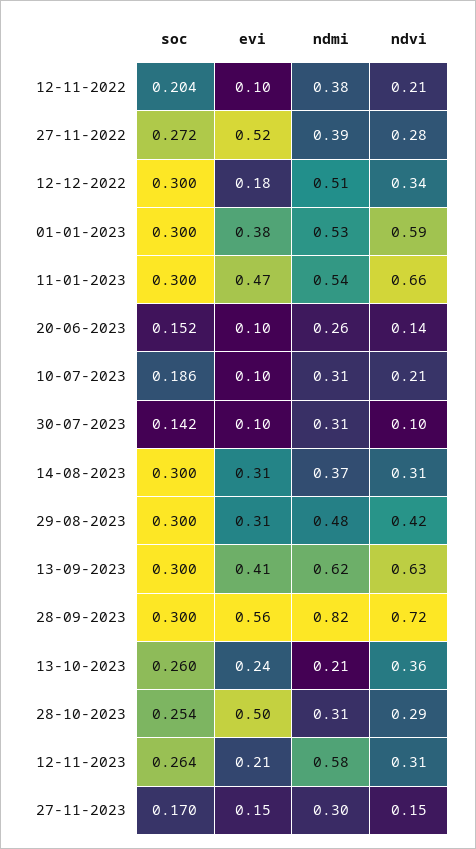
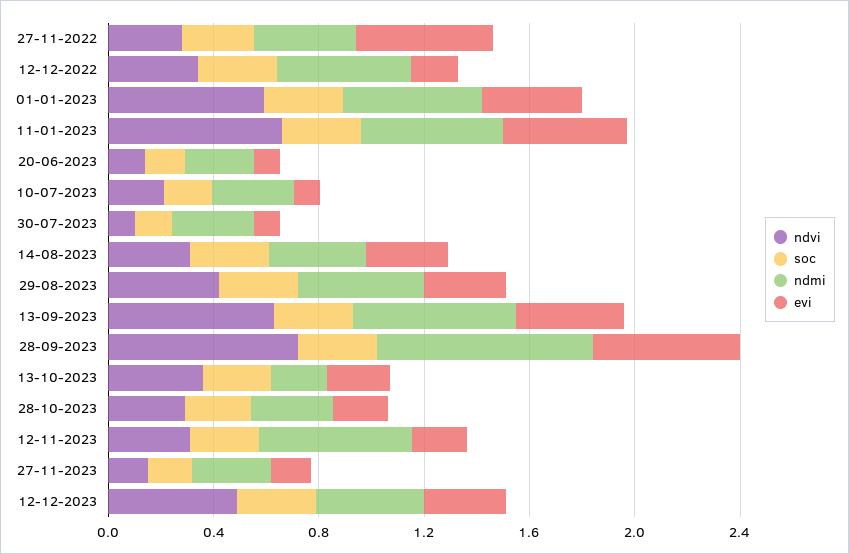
soc, 12-11-2022: 0.204 -> none
evi, 12-11-2022: 0.1 -> none
ndmi, 12-11-2022: 0.38 -> none
ndvi, 12-11-2022: 0.21 -> none
evi, 28-10-2023: 0.5 -> 0.2
ndvi, 12-12-2023: none -> 0.5
soc, 12-12-2023: none -> 0.3
ndmi, 12-12-2023: none -> 0.4
evi, 12-12-2023: none -> 0.3

